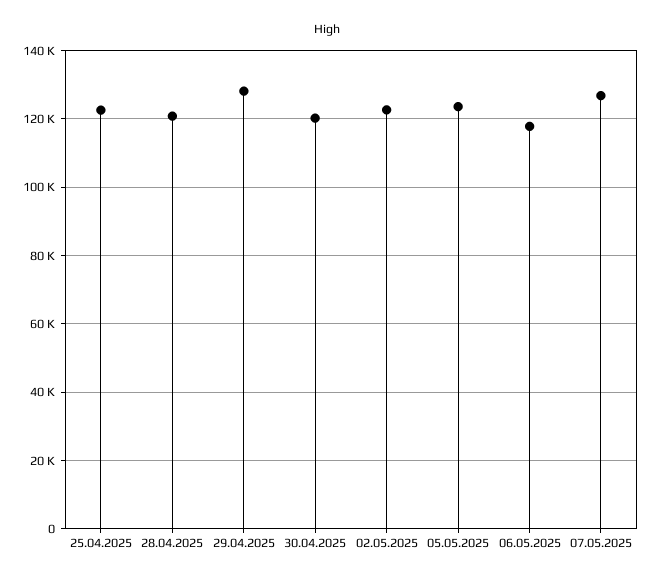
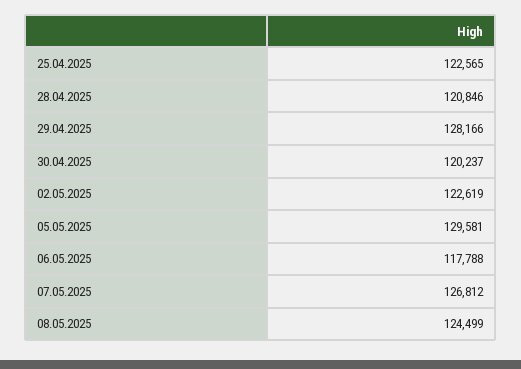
05.05.2025: 124000 -> 129581
08.05.2025: none -> 124499

